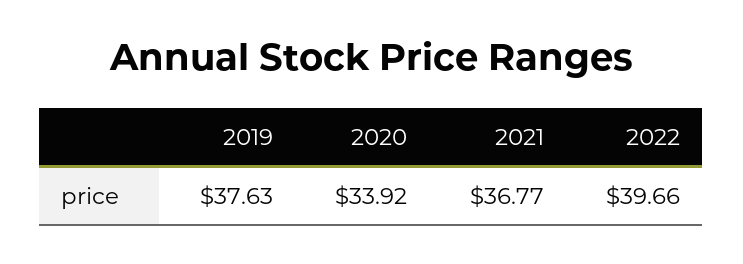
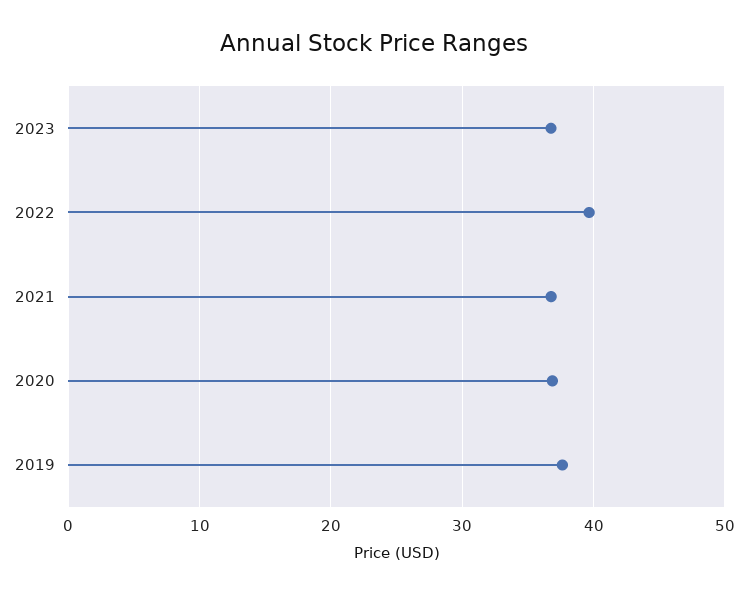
2020: 33.92 -> 37
2023: none -> 37

